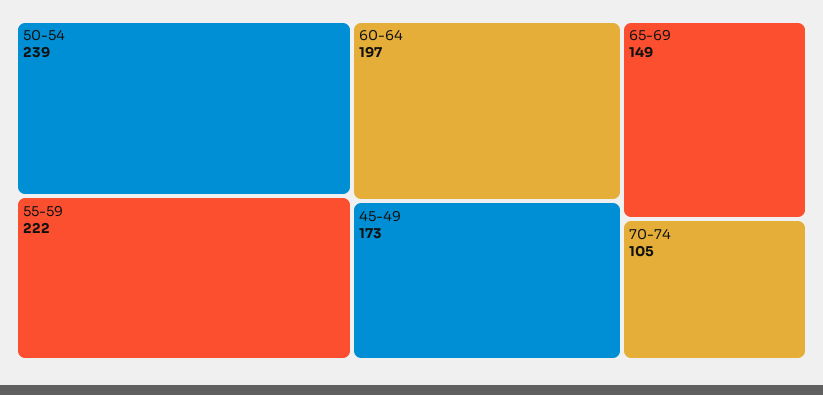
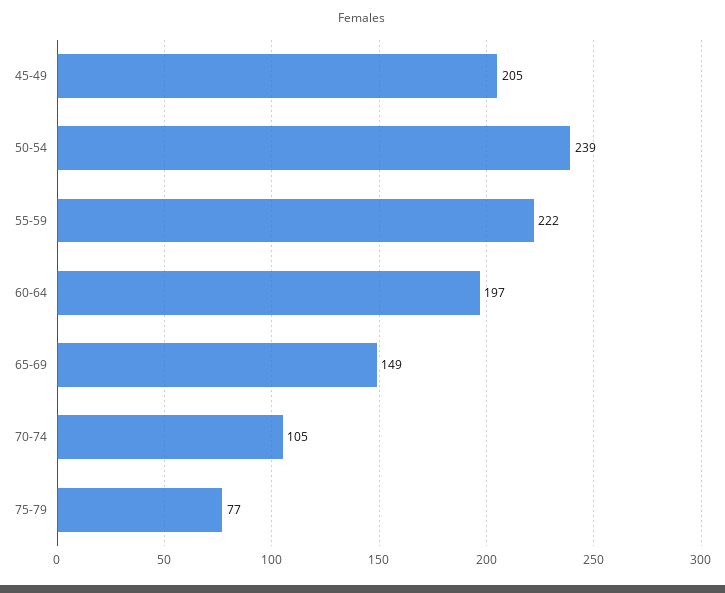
45-49: 173 -> 205
75-79: none -> 77

